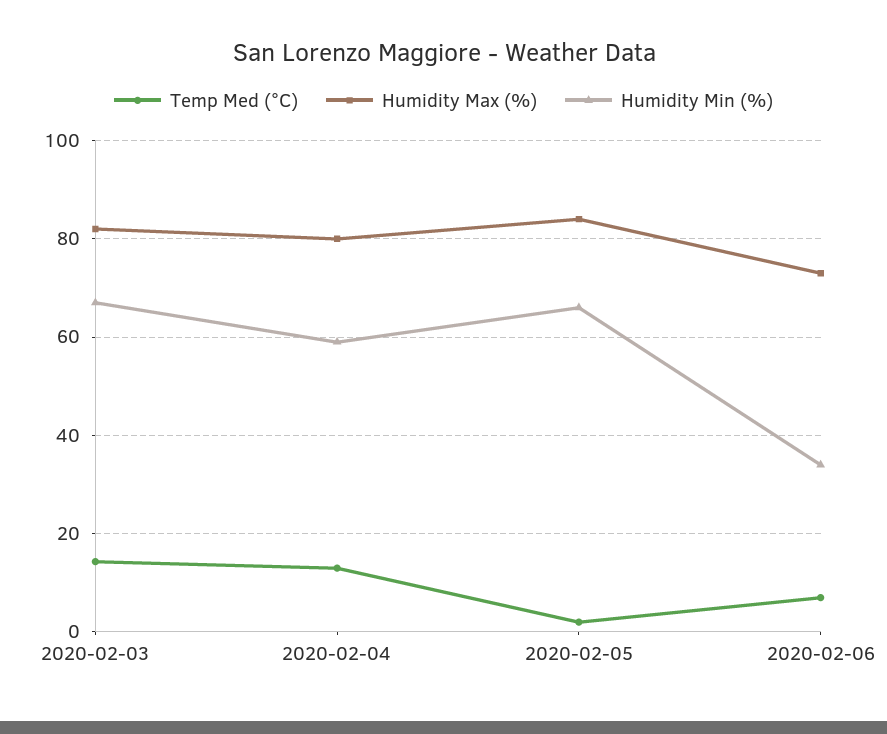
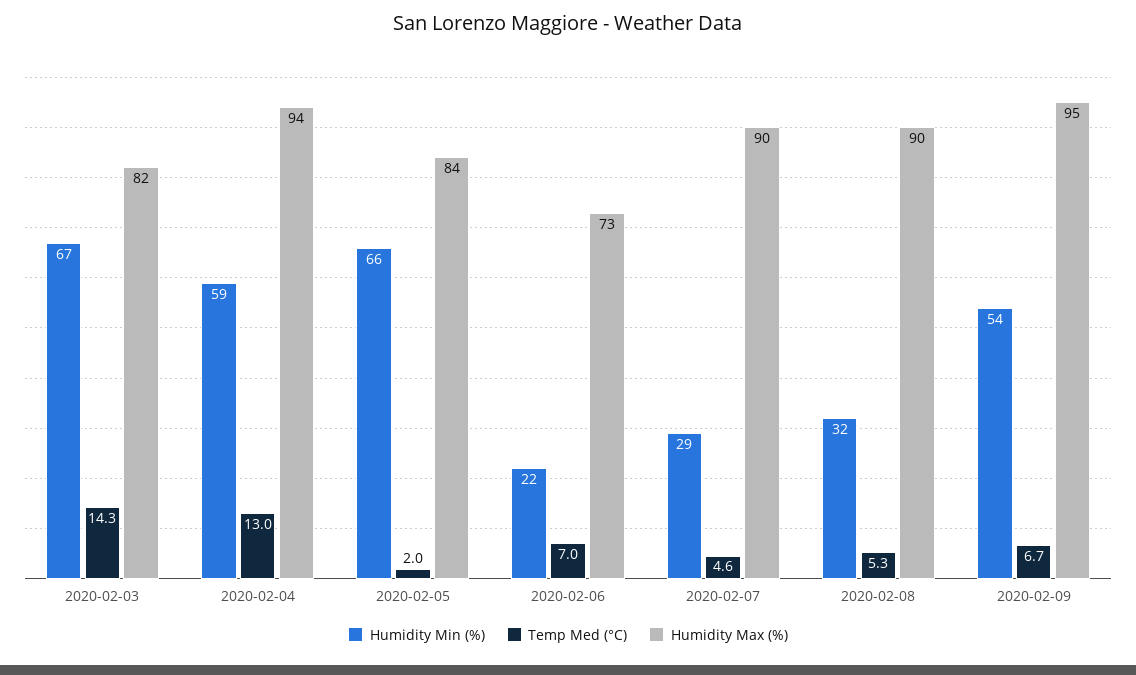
Humidity Max (%), 2020-02-04: 80 -> 94
Humidity Min (%), 2020-02-06: 34 -> 22
Humidity Min (%), 2020-02-07: none -> 29
Temp Med (°C), 2020-02-07: none -> 4.6
Humidity Max (%), 2020-02-07: none -> 90
Humidity Min (%), 2020-02-08: none -> 32
Temp Med (°C), 2020-02-08: none -> 5.3
Humidity Max (%), 2020-02-08: none -> 90
Humidity Min (%), 2020-02-09: none -> 54
Temp Med (°C), 2020-02-09: none -> 6.7
Humidity Max (%), 2020-02-09: none -> 95

